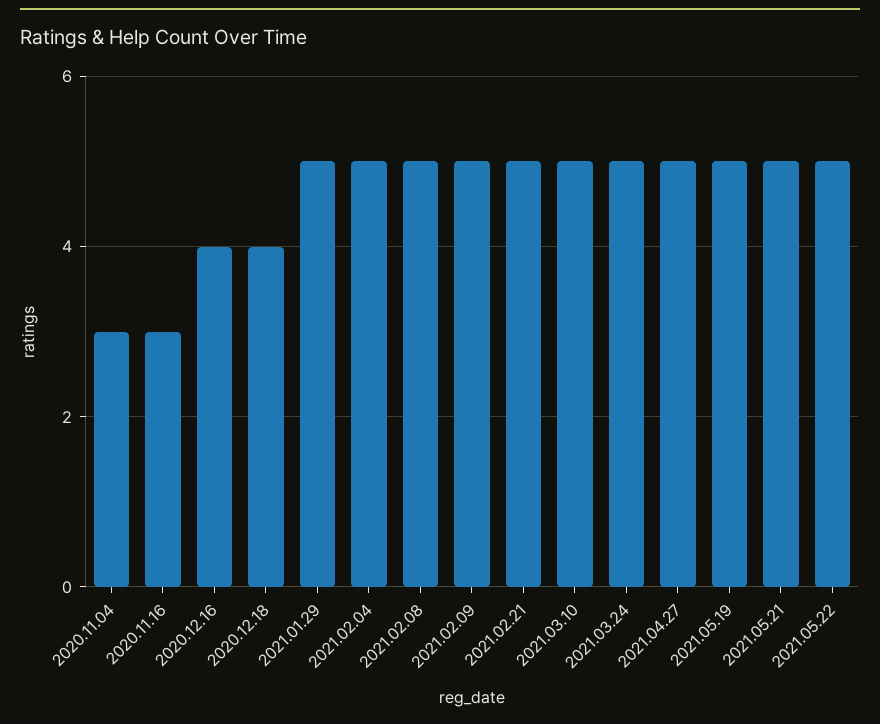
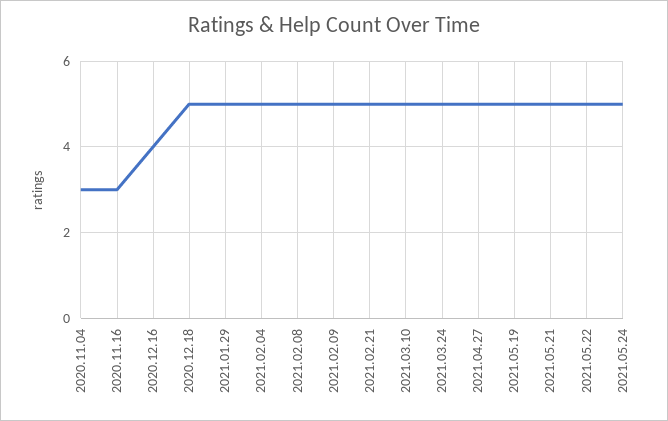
2020.12.18: 4 -> 5
2021.05.24: none -> 5

